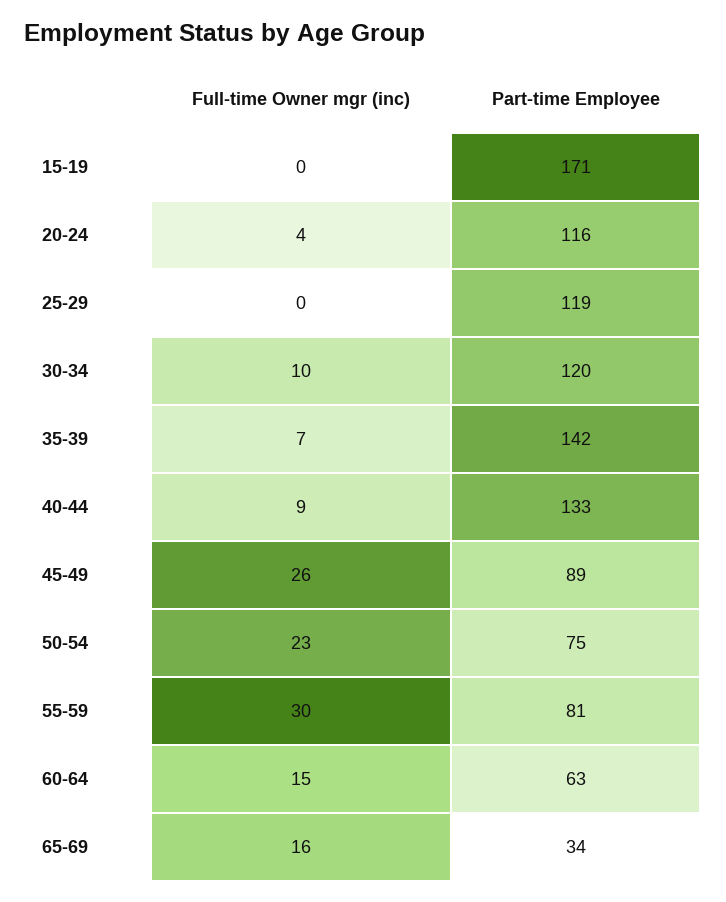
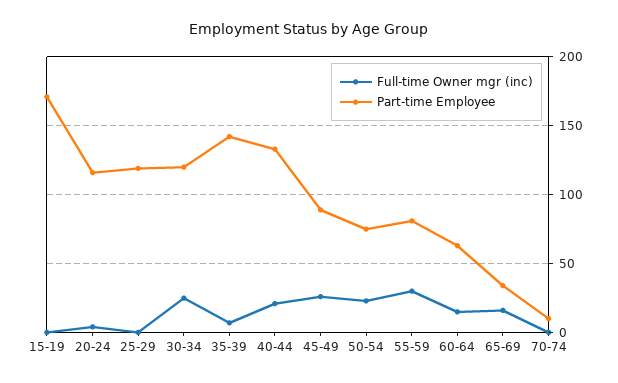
Full-time Owner mgr (inc), 30-34: 10 -> 25
Full-time Owner mgr (inc), 40-44: 9 -> 20
Full-time Owner mgr (inc), 70-74: none -> 0
Part-time Employee, 70-74: none -> 10

